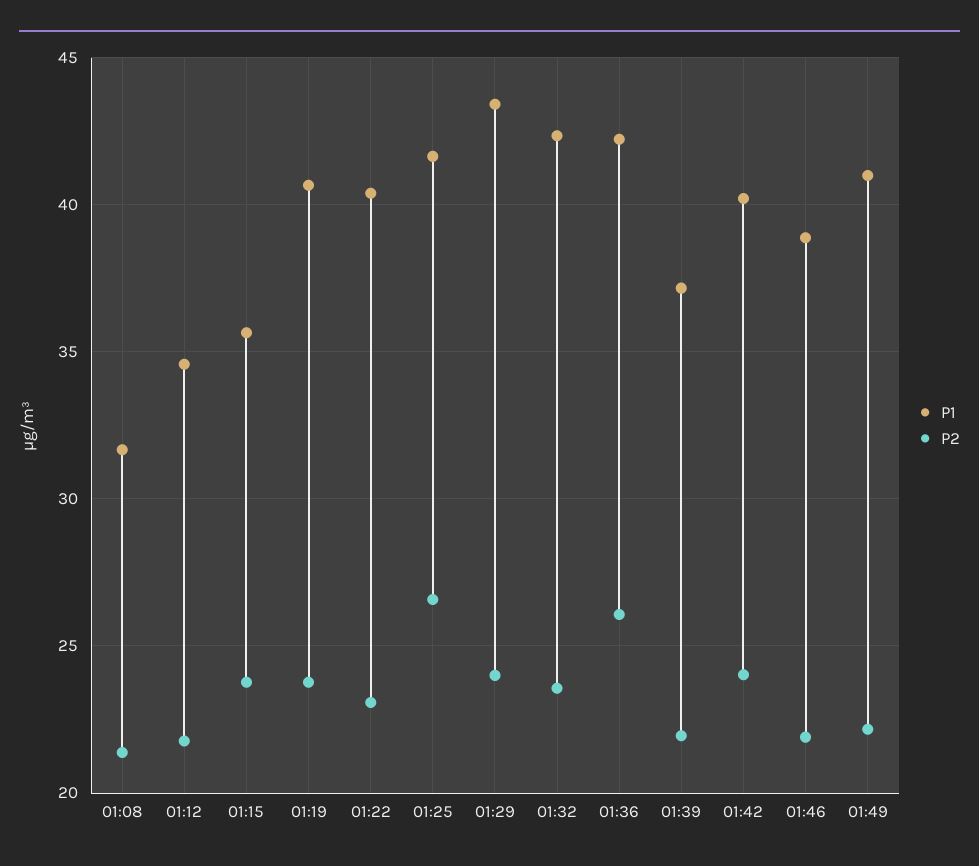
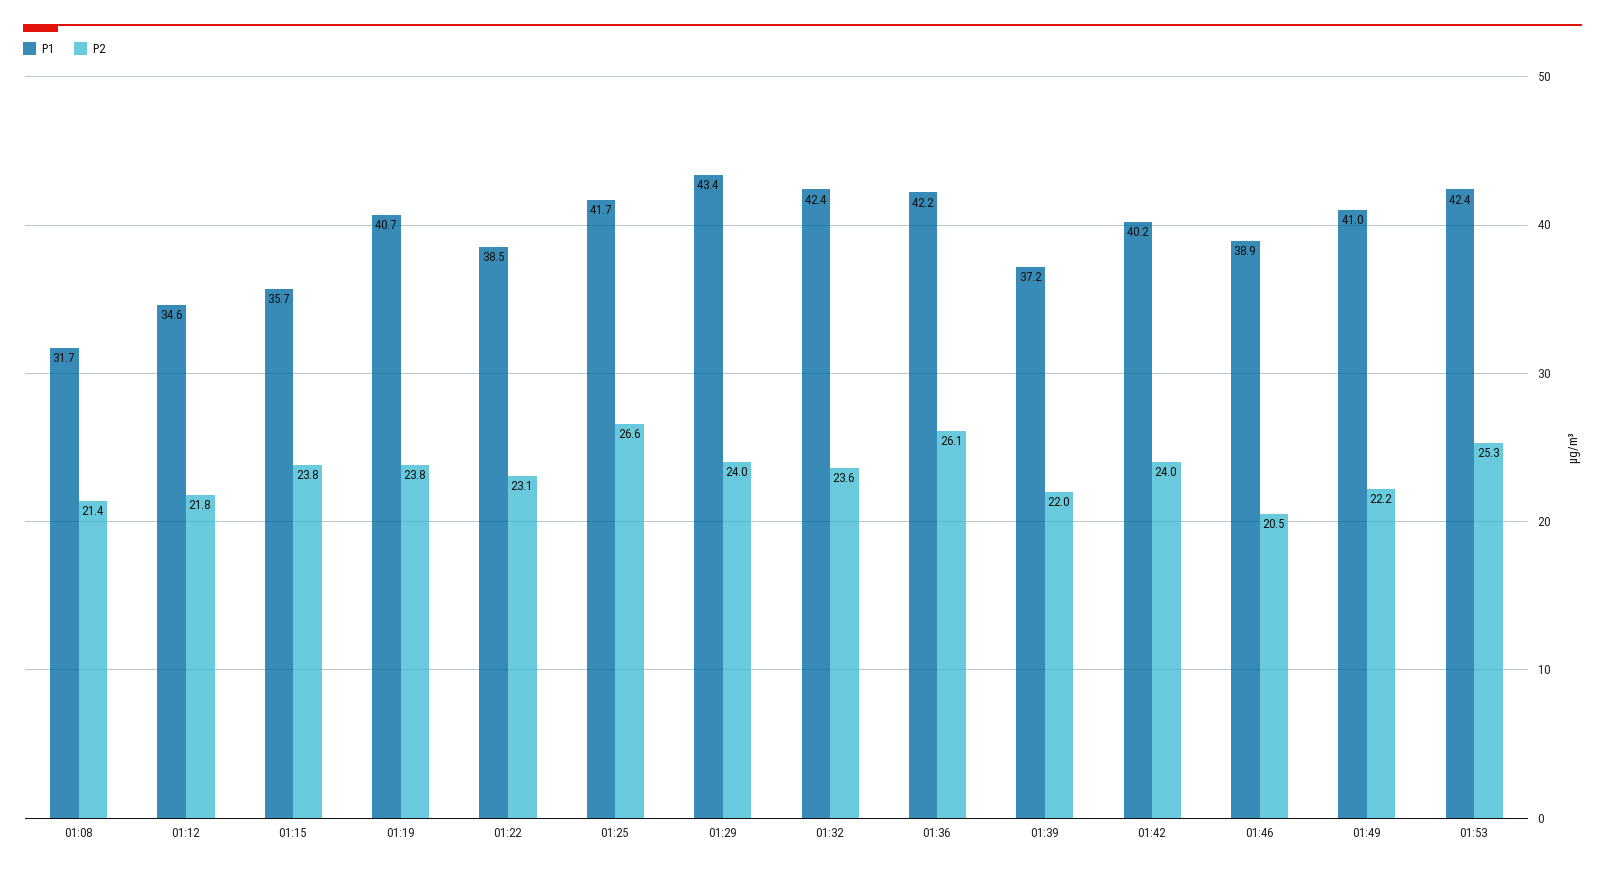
P1, 01:22: 40.5 -> 38.5
P2, 01:46: 22 -> 20.5
P1, 01:53: none -> 42.4
P2, 01:53: none -> 25.3

